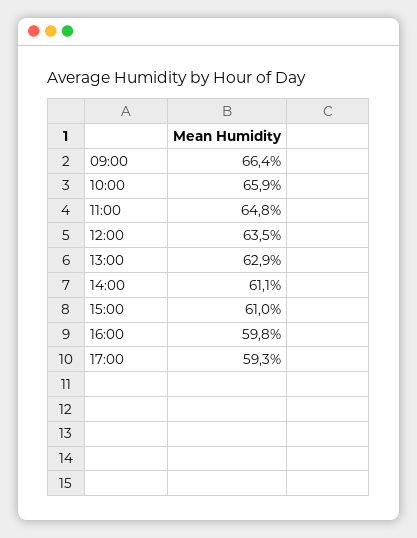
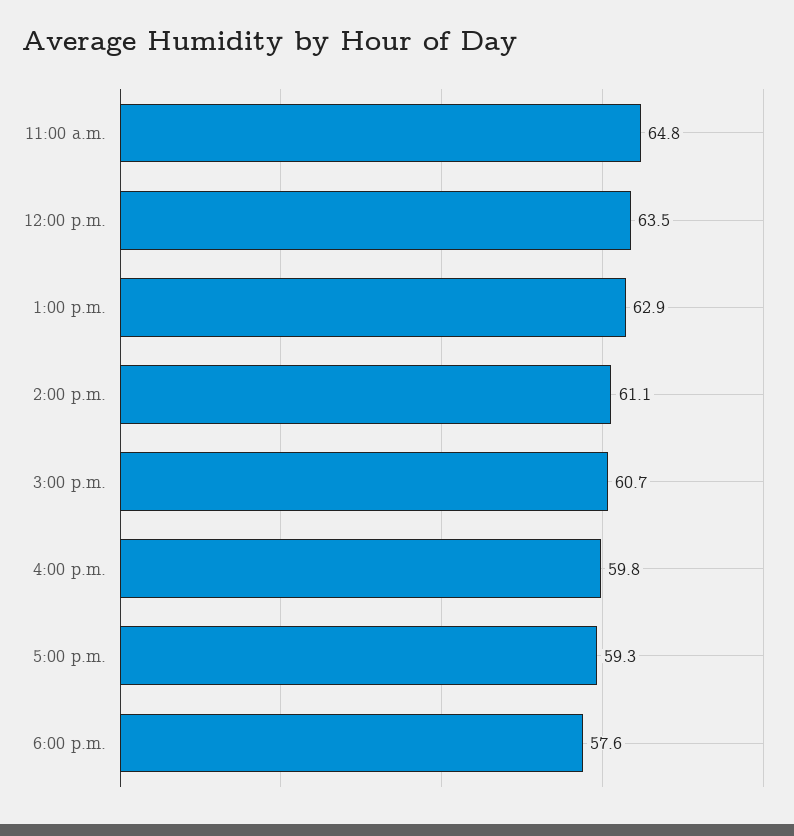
09:00: 66.4 -> none
10:00: 65.9 -> none
15:00: 61 -> 60.7
6:00 p.m.: none -> 57.6

